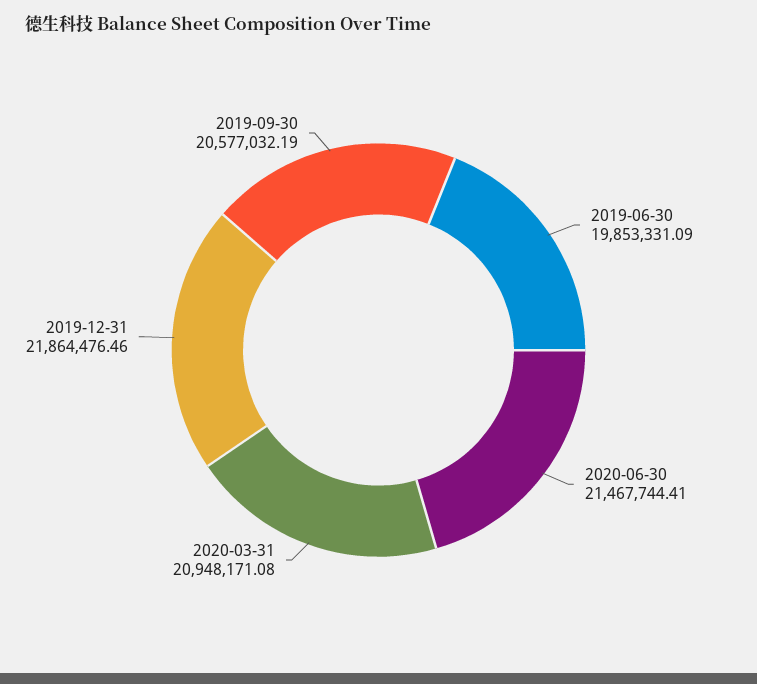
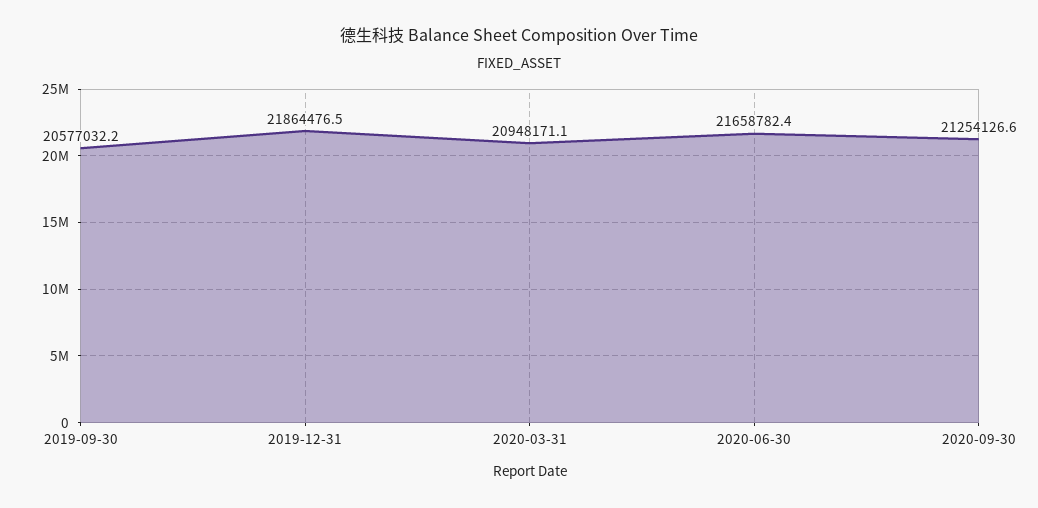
2019-06-30: 19853331.09 -> none
2020-06-30: 21467744.41 -> 21658782.4
2020-09-30: none -> 21254126.6

